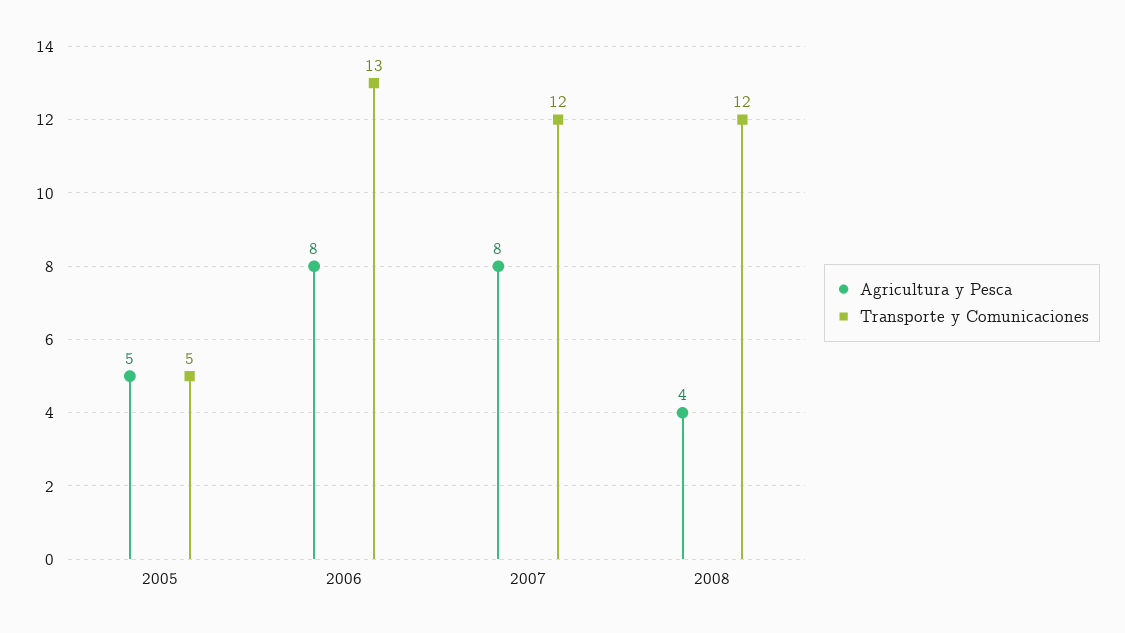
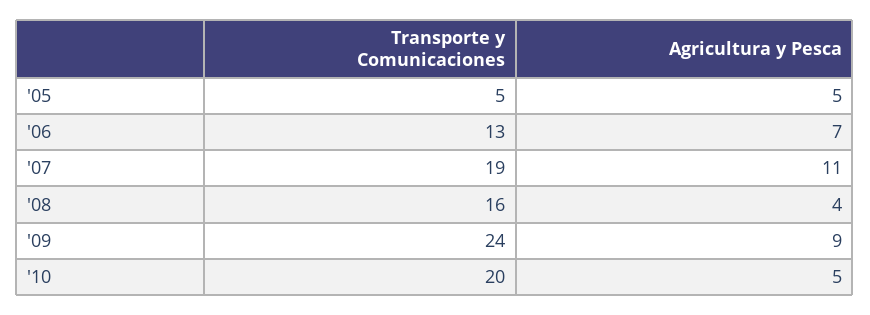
Agricultura y Pesca, 2006: 8 -> 7
Agricultura y Pesca, 2007: 8 -> 11
Transporte y Comunicaciones, 2007: 12 -> 19
Transporte y Comunicaciones, 2008: 12 -> 16
Transporte y Comunicaciones, '09: none -> 24
Agricultura y Pesca, '09: none -> 9
Transporte y Comunicaciones, '10: none -> 20
Agricultura y Pesca, '10: none -> 5

